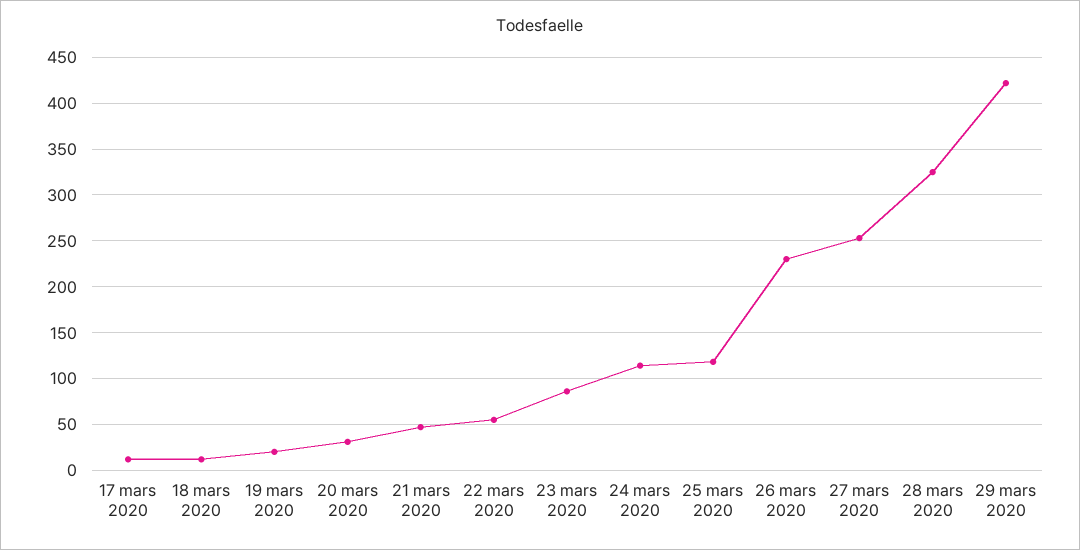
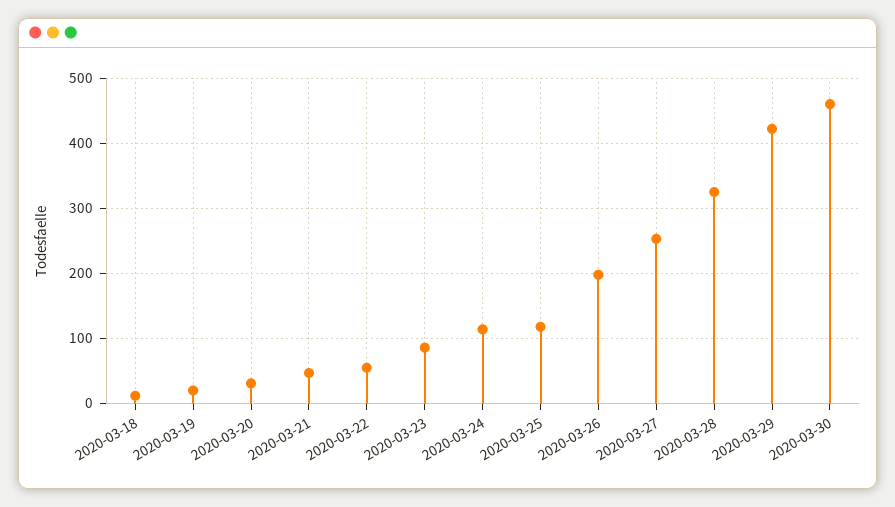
17 mars 2020: 10 -> none
26 mars 2020: 230 -> 200
2020-03-30: none -> 460

